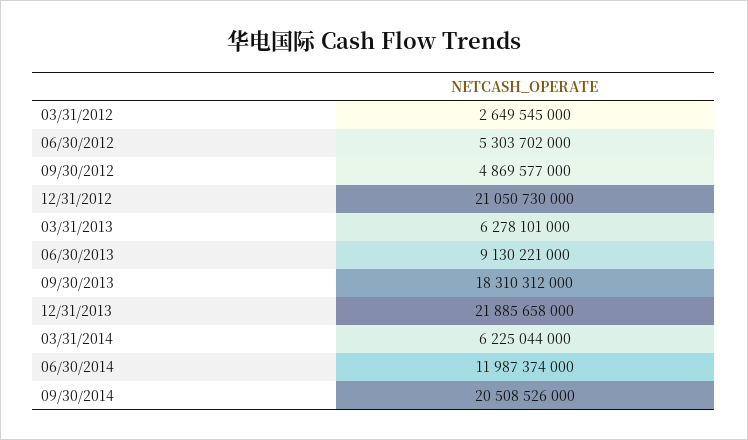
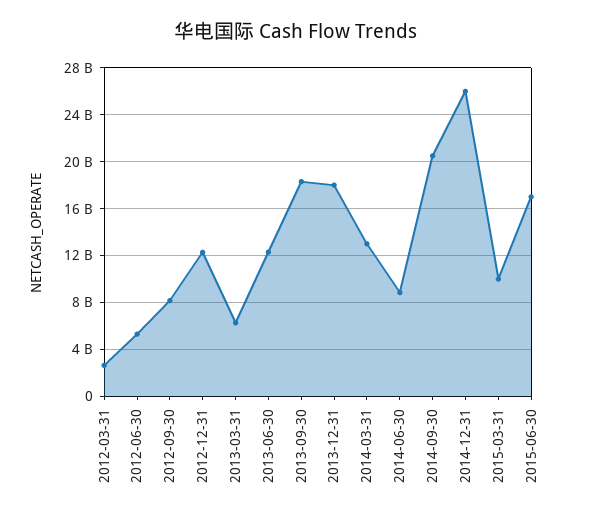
09/30/2012: 4869577000 -> 8000000000
12/31/2012: 21050730000 -> 12000000000
06/30/2013: 9130221000 -> 12000000000
12/31/2013: 21885658000 -> 18000000000
03/31/2014: 6225044000 -> 13000000000
06/30/2014: 11987374000 -> 9000000000
2014-12-31: none -> 26000000000
2015-03-31: none -> 10000000000
2015-06-30: none -> 17000000000

